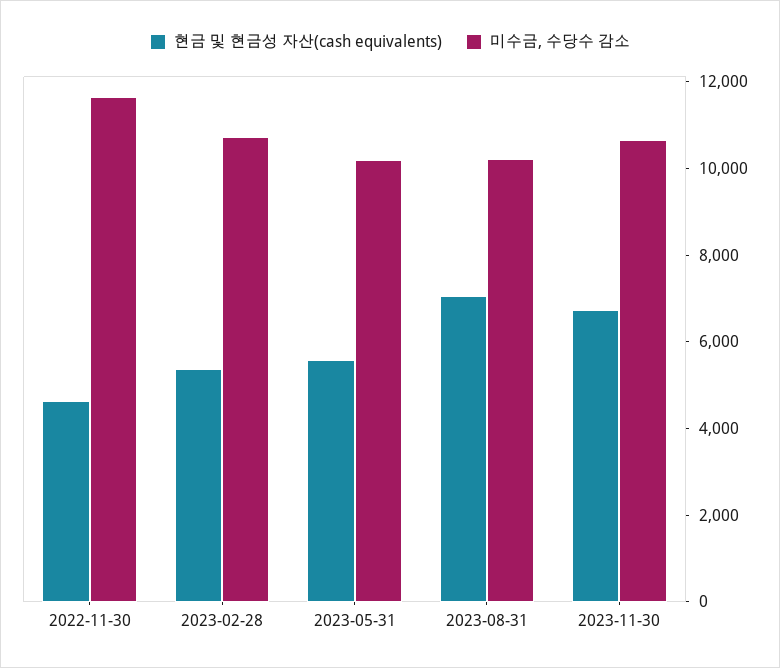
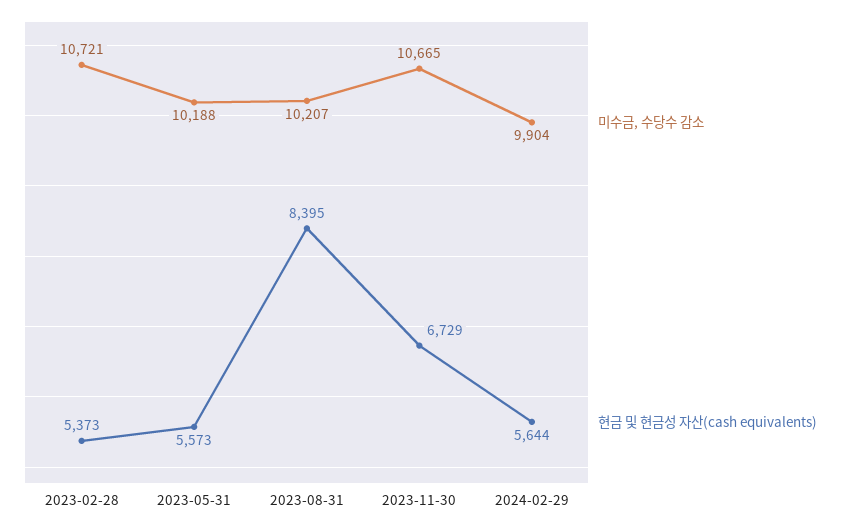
현금 및 현금성 자산(cash equivalents), 2022-11-30: 4500 -> none
미수금, 수당수 감소, 2022-11-30: 11500 -> none
현금 및 현금성 자산(cash equivalents), 2023-08-31: 7000 -> 8395
미수금, 수당수 감소, 2024-02-29: none -> 9904
현금 및 현금성 자산(cash equivalents), 2024-02-29: none -> 5644

